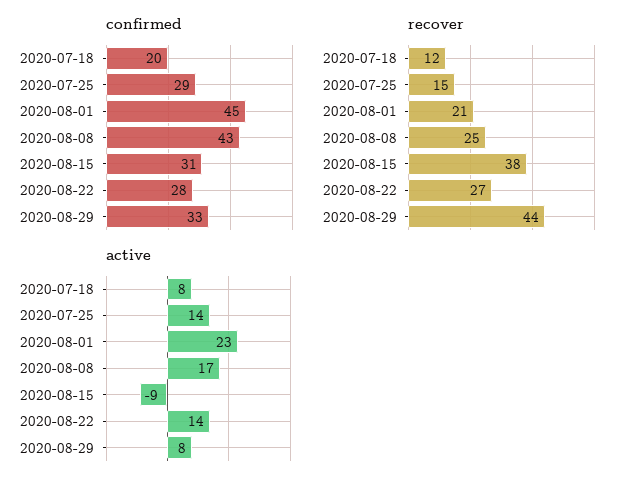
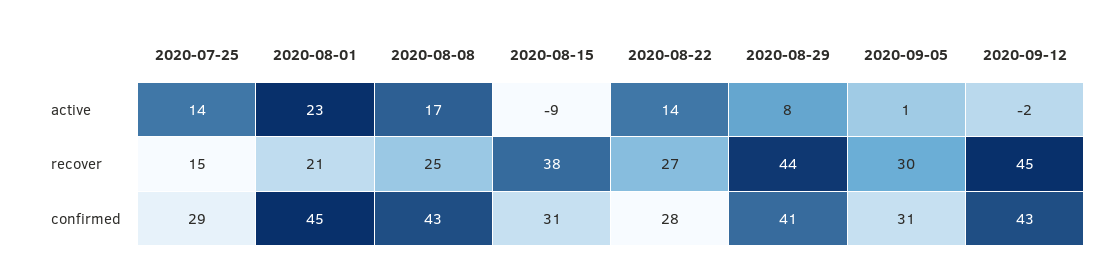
confirmed, 2020-07-18: 20 -> none
confirmed, 2020-08-29: 33 -> 41
recover, 2020-07-18: 12 -> none
active, 2020-07-18: 8 -> none
active, 2020-09-05: none -> 1
active, 2020-09-12: none -> -2
recover, 2020-09-05: none -> 30
recover, 2020-09-12: none -> 45
confirmed, 2020-09-05: none -> 31
confirmed, 2020-09-12: none -> 43

